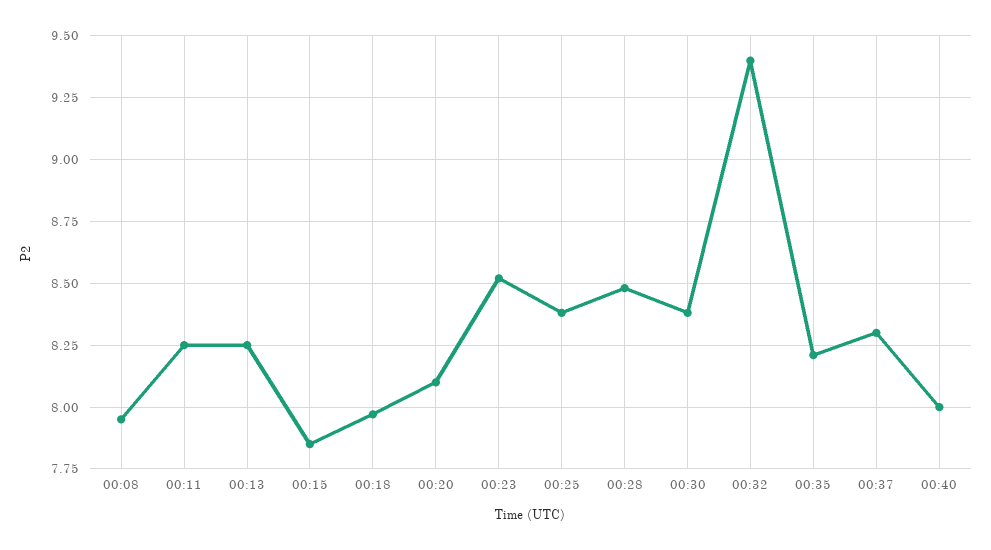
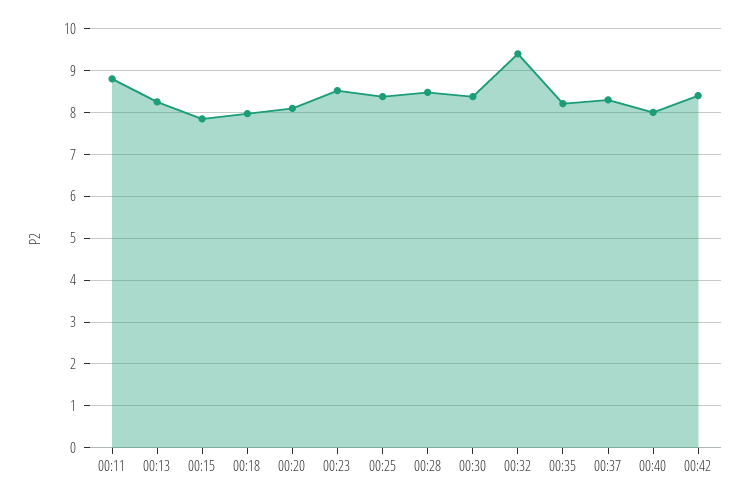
00:08: 7.95 -> none
00:11: 8.25 -> 8.8
00:42: none -> 8.4

